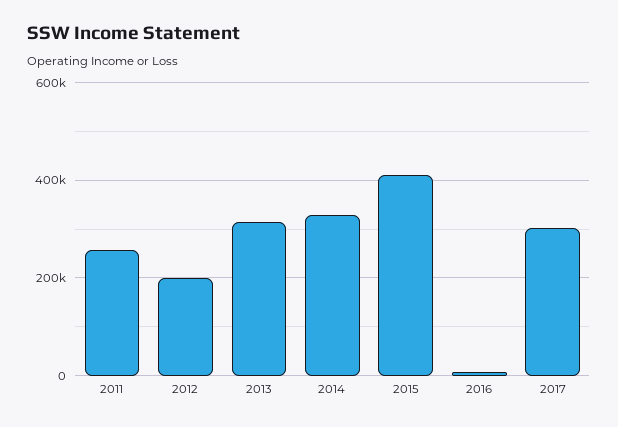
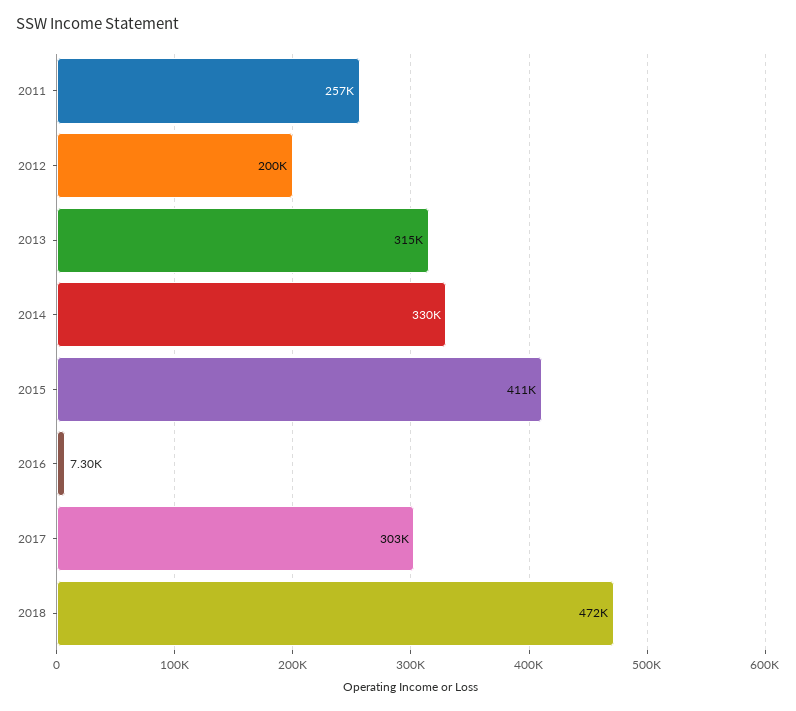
2018: none -> 472000

